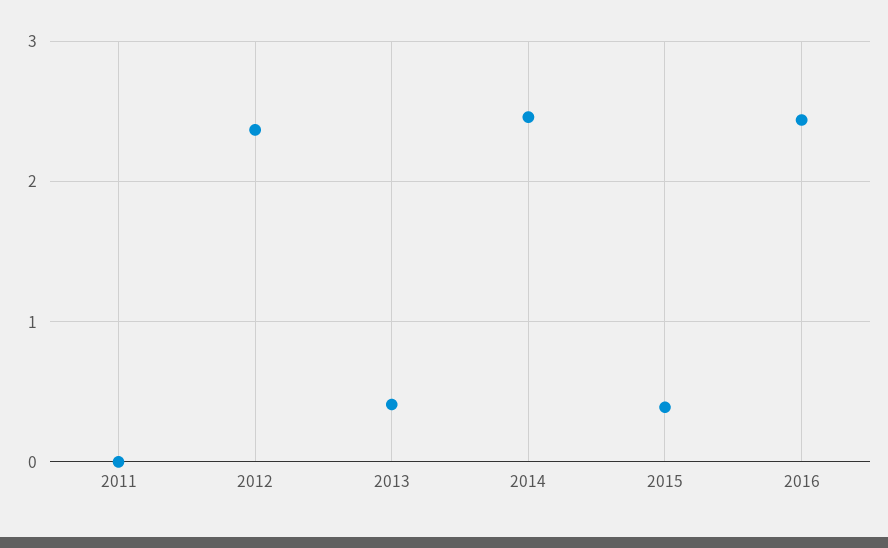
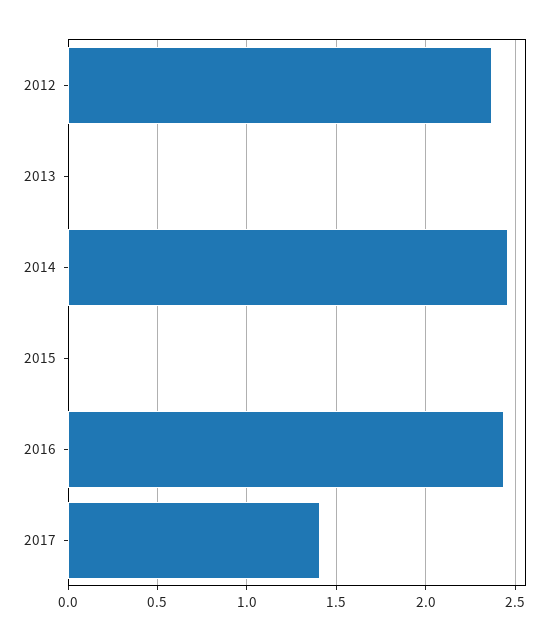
2011: 0 -> none
2013: 0.4 -> 0
2015: 0.4 -> 0
2017: none -> 1.4

